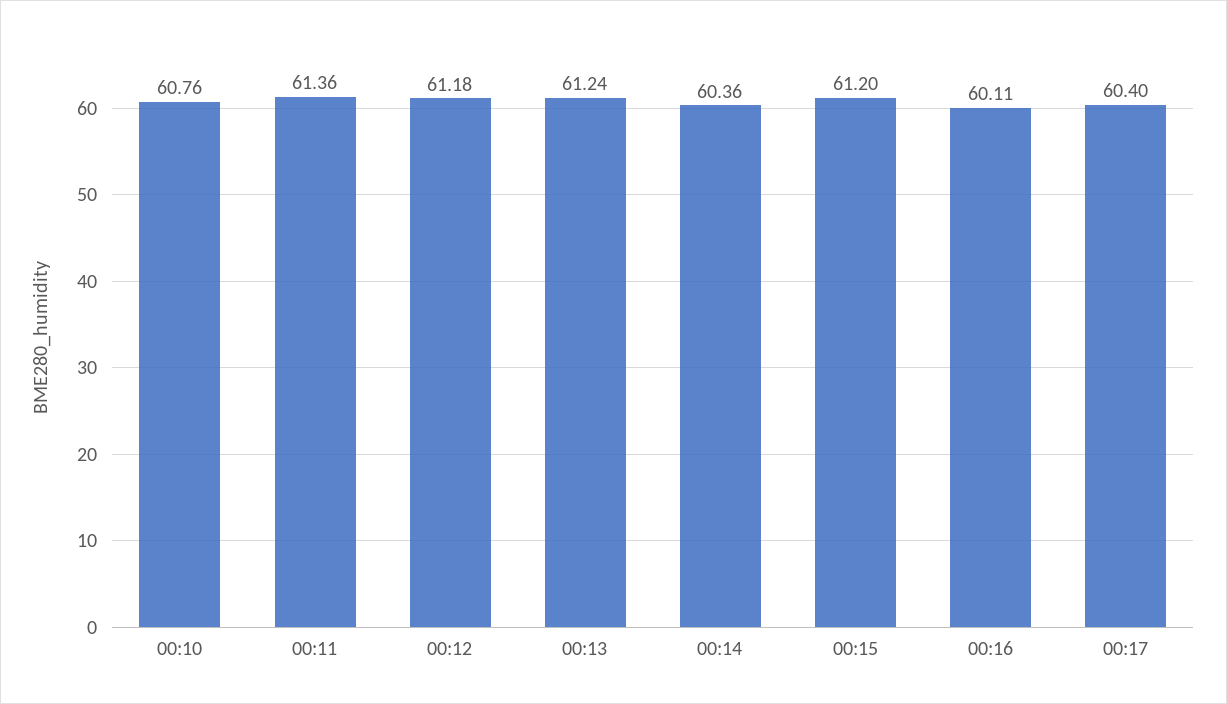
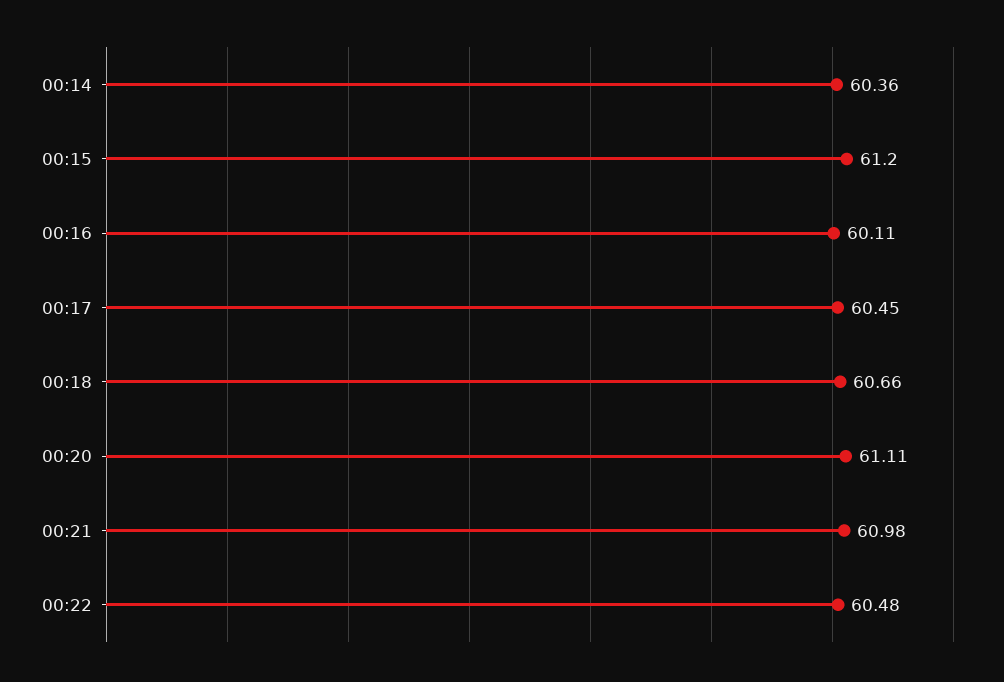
00:10: 60.76 -> none
00:11: 61.36 -> none
00:12: 61.18 -> none
00:13: 61.24 -> none
00:17: 60.4 -> 60.45
00:18: none -> 60.66
00:20: none -> 61.11
00:21: none -> 60.98
00:22: none -> 60.48

